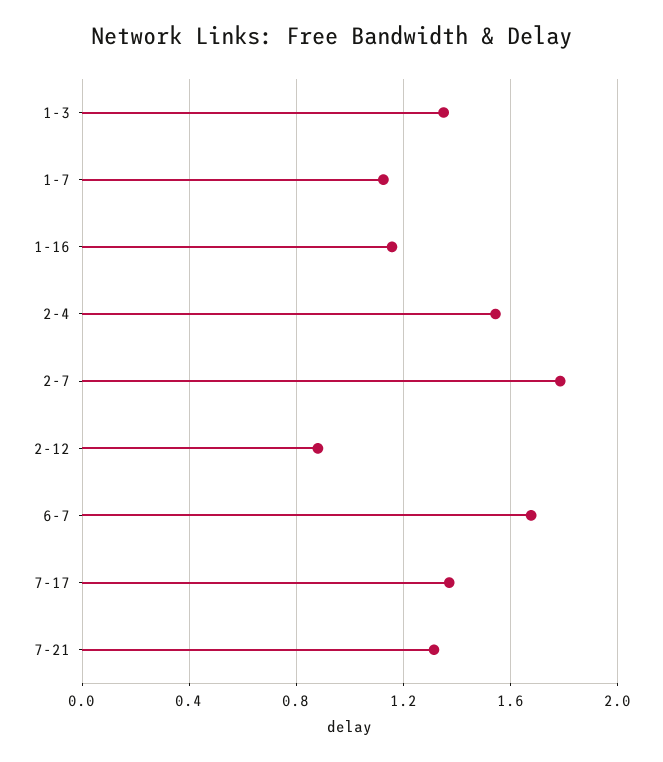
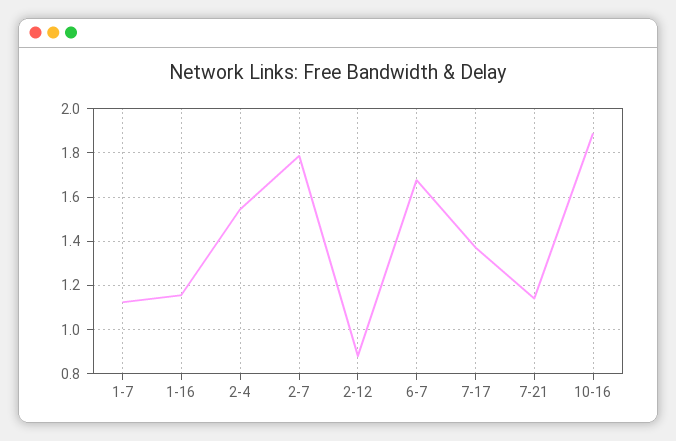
1-3: 1.35 -> none
7-21: 1.3 -> 1.15
10-16: none -> 1.9

